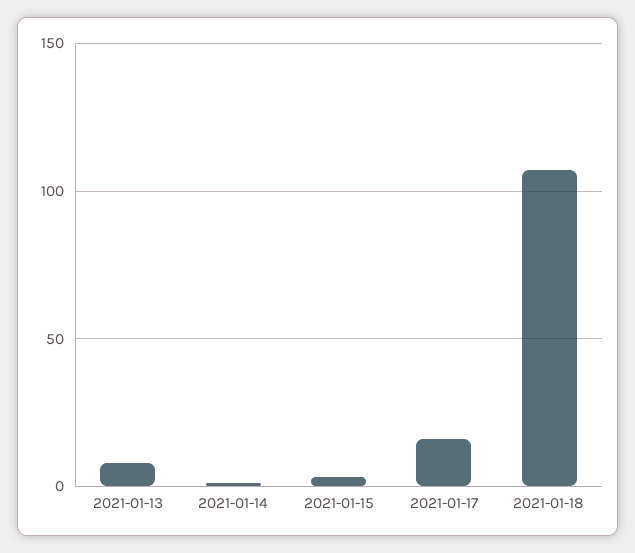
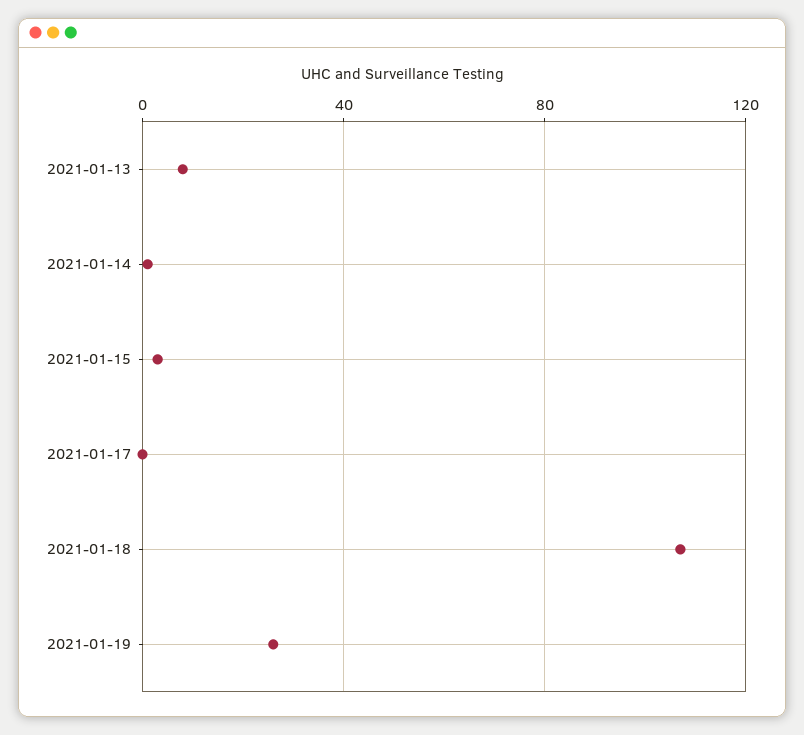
2021-01-17: 15 -> 0
2021-01-19: none -> 25

